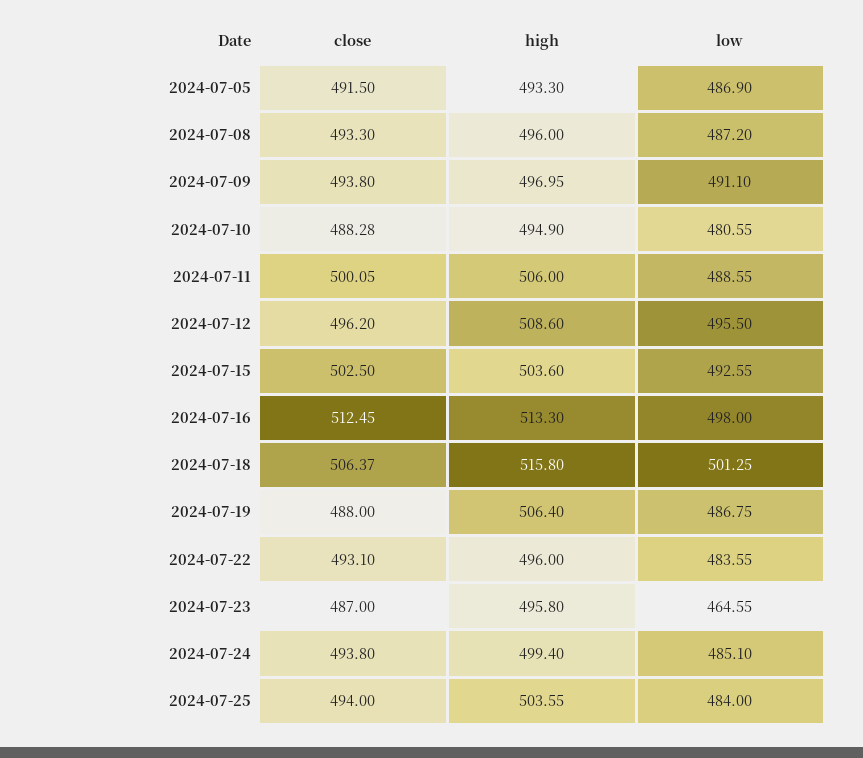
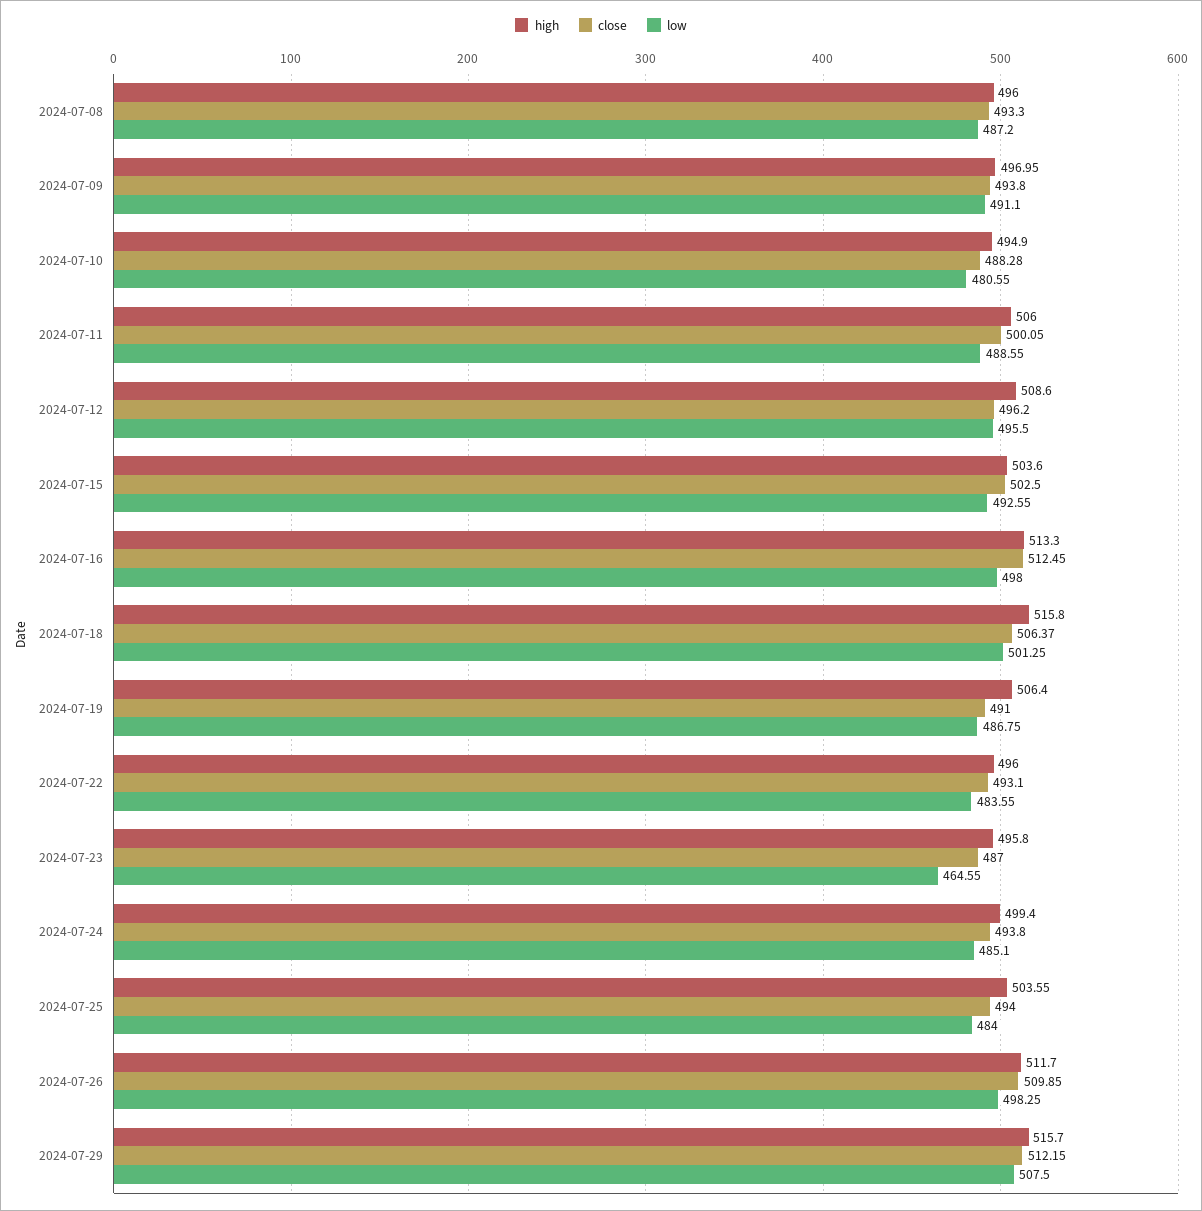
close, 2024-07-05: 491.5 -> none
high, 2024-07-05: 493.3 -> none
low, 2024-07-05: 486.9 -> none
close, 2024-07-19: 488 -> 491
high, 2024-07-26: none -> 511.7
close, 2024-07-26: none -> 509.85
low, 2024-07-26: none -> 498.25
high, 2024-07-29: none -> 515.7
close, 2024-07-29: none -> 512.15
low, 2024-07-29: none -> 507.5

